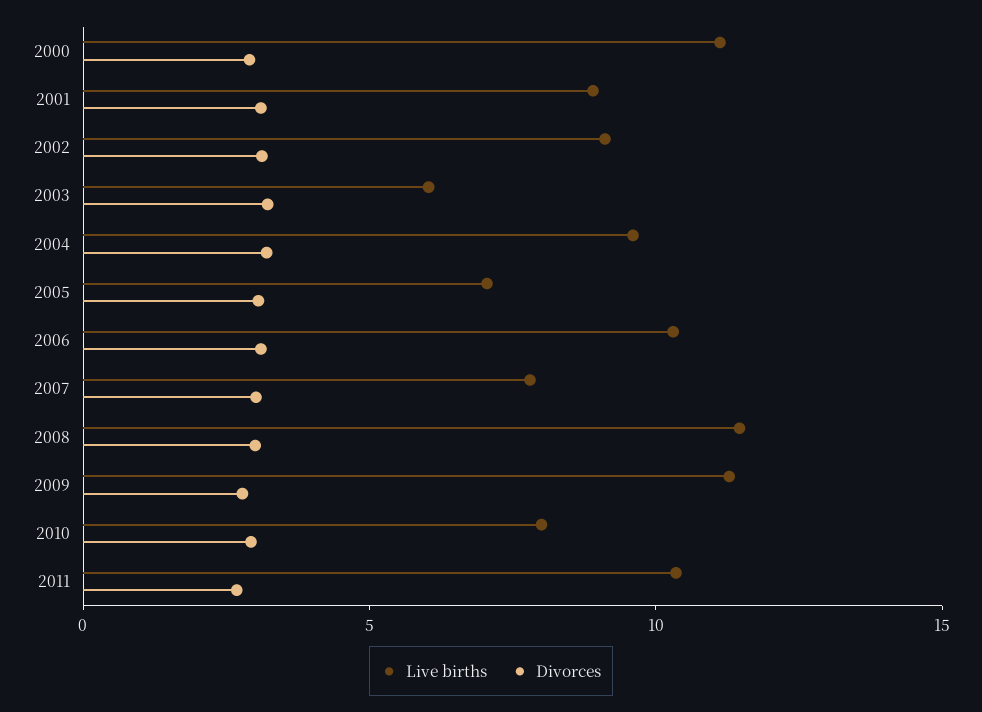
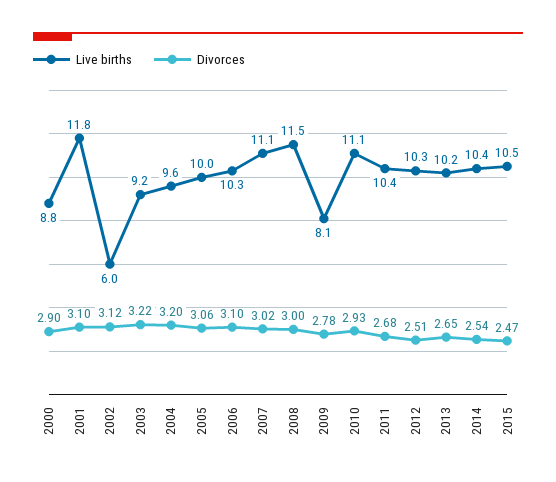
Live births, 2000: 11 -> 8.8
Live births, 2001: 9 -> 11.8
Live births, 2002: 9 -> 6
Live births, 2003: 6 -> 9.2
Live births, 2005: 7 -> 10
Live births, 2007: 8 -> 11.1
Live births, 2009: 11 -> 8.1
Live births, 2010: 8 -> 11.1
Live births, 2012: none -> 10.3
Divorces, 2012: none -> 2.51
Live births, 2013: none -> 10.2
Divorces, 2013: none -> 2.65
Live births, 2014: none -> 10.4
Divorces, 2014: none -> 2.54
Live births, 2015: none -> 10.5
Divorces, 2015: none -> 2.47

